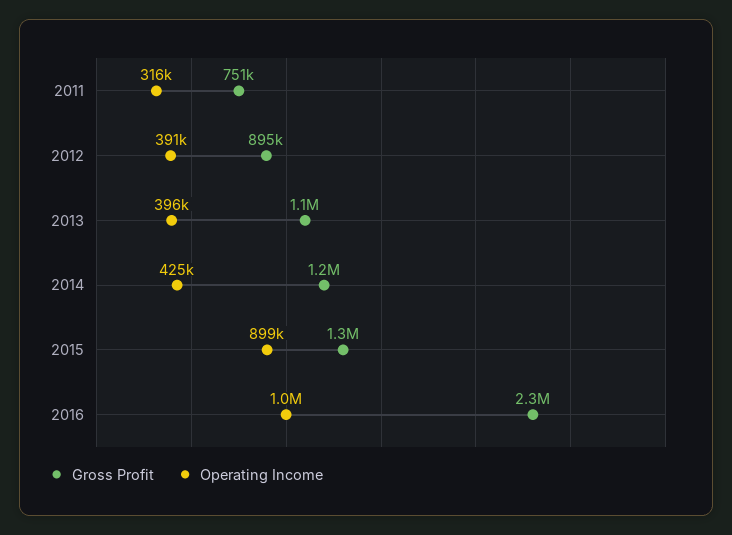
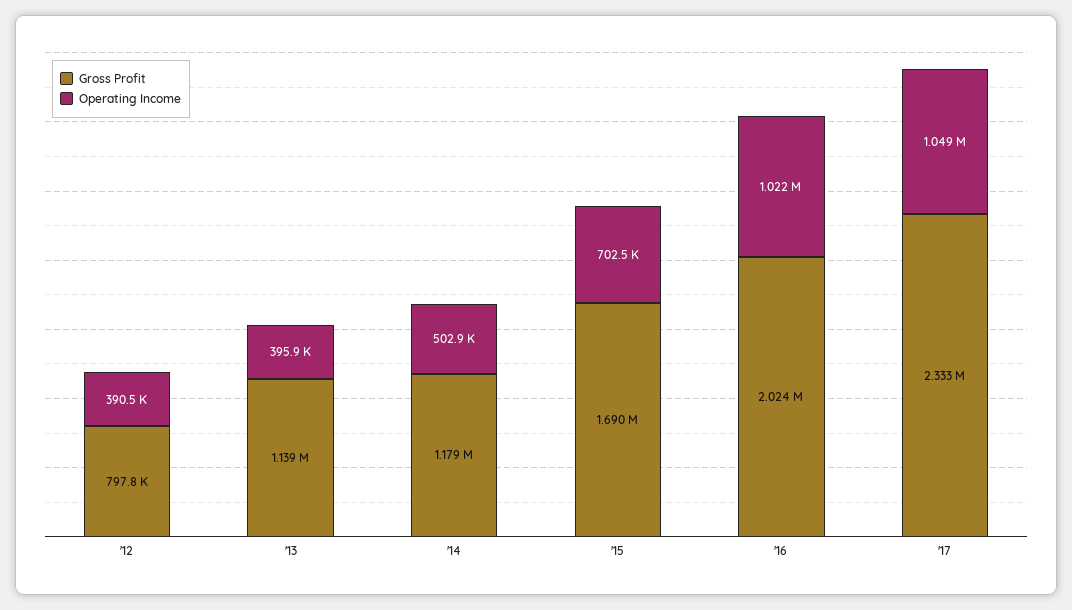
Gross Profit, 2011: 751000 -> none
Operating Income, 2011: 316000 -> none
Gross Profit, 2012: 895000 -> 797800
Operating Income, 2014: 425000 -> 502900
Gross Profit, 2015: 1300000 -> 1690000
Operating Income, 2015: 899000 -> 702500
Gross Profit, 2016: 2300000 -> 2024000
Gross Profit, '17: none -> 2333000
Operating Income, '17: none -> 1049000

